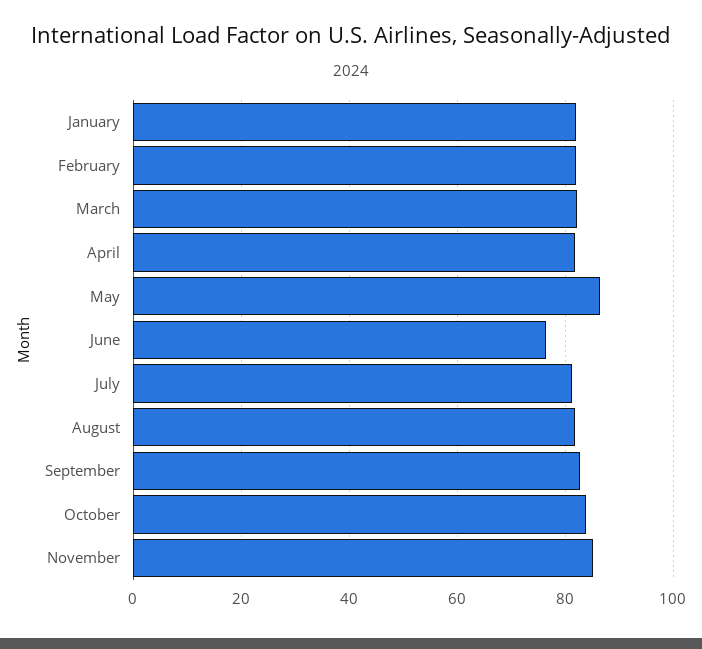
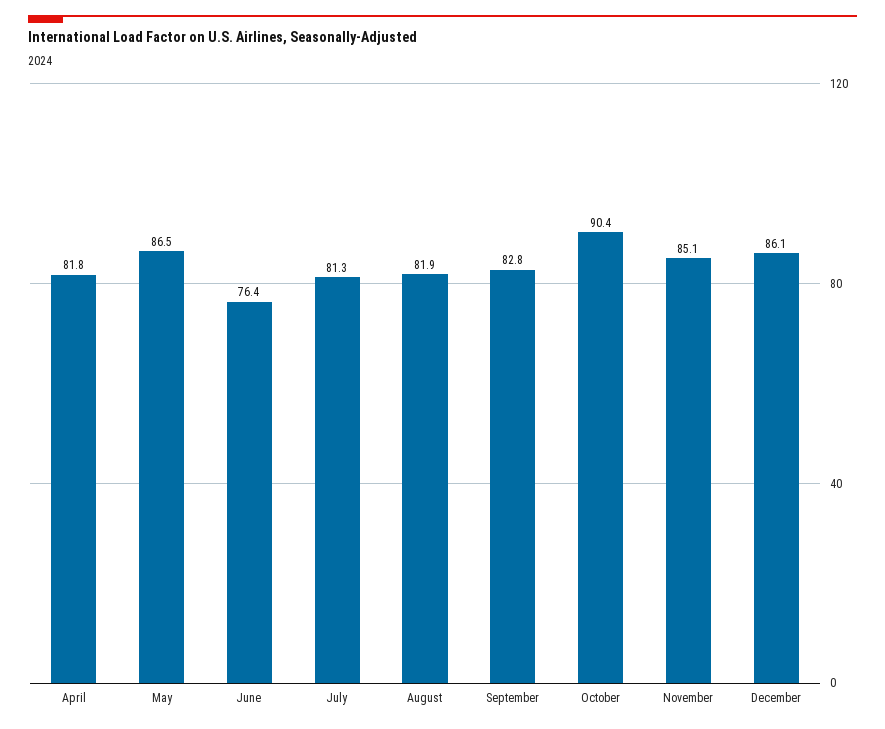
January: 82 -> none
February: 82 -> none
March: 82 -> none
October: 84 -> 90.4
December: none -> 86.1

